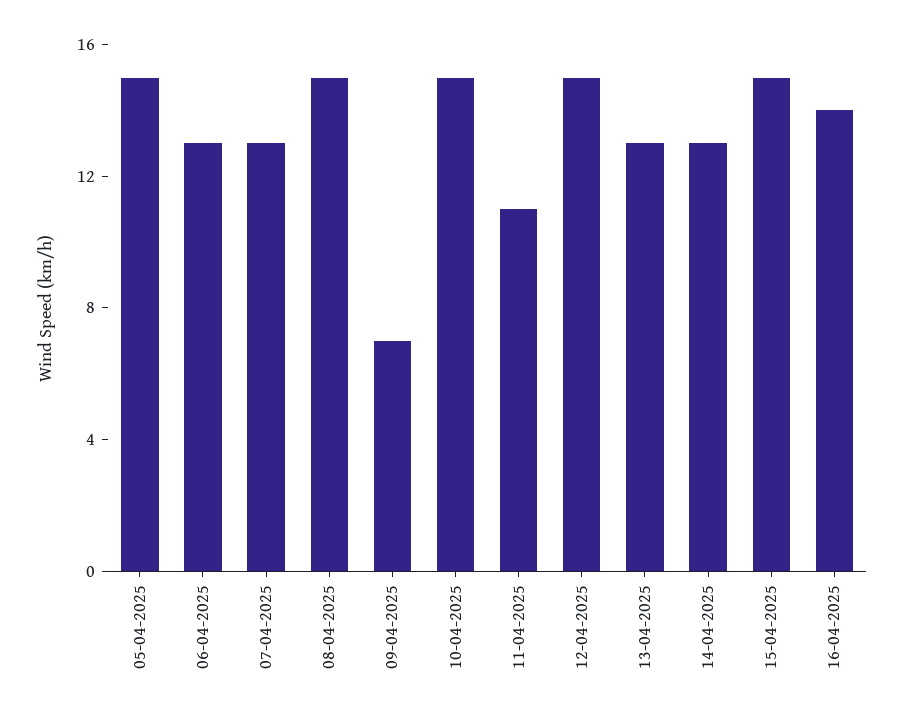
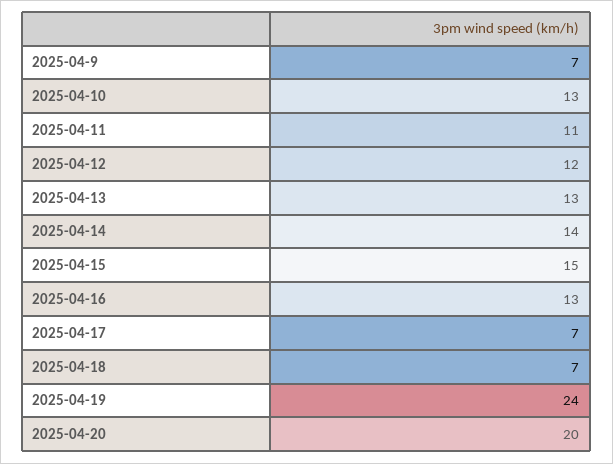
05-04-2025: 15 -> none
06-04-2025: 13 -> none
07-04-2025: 13 -> none
08-04-2025: 15 -> none
10-04-2025: 15 -> 13
12-04-2025: 15 -> 12
14-04-2025: 13 -> 14
16-04-2025: 14 -> 13
2025-04-17: none -> 7
2025-04-18: none -> 7
2025-04-19: none -> 24
2025-04-20: none -> 20

